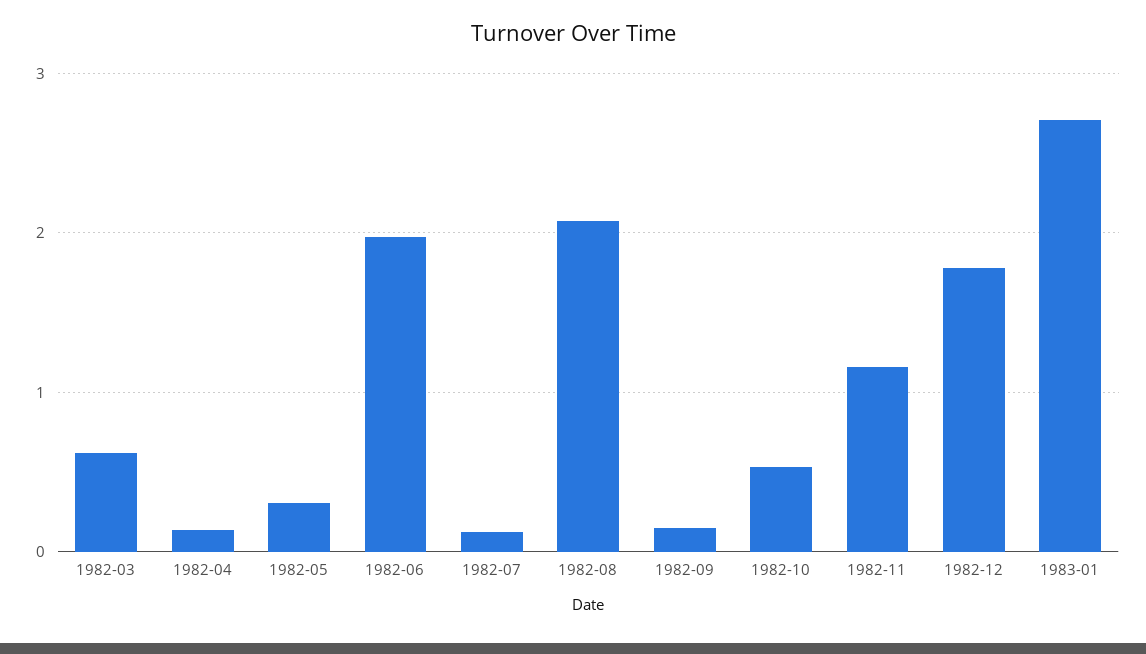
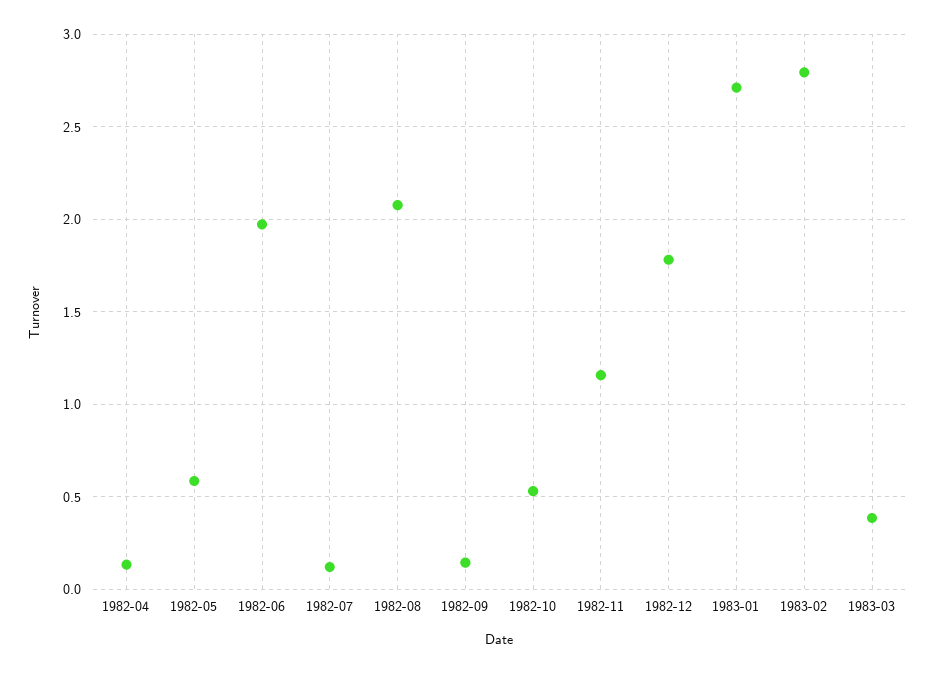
1982-03: 0.6 -> none
1982-05: 0.3 -> 0.6
1983-02: none -> 2.8
1983-03: none -> 0.4

